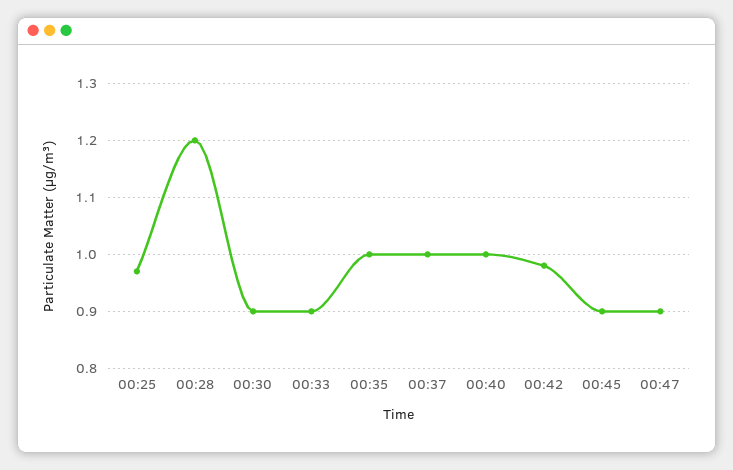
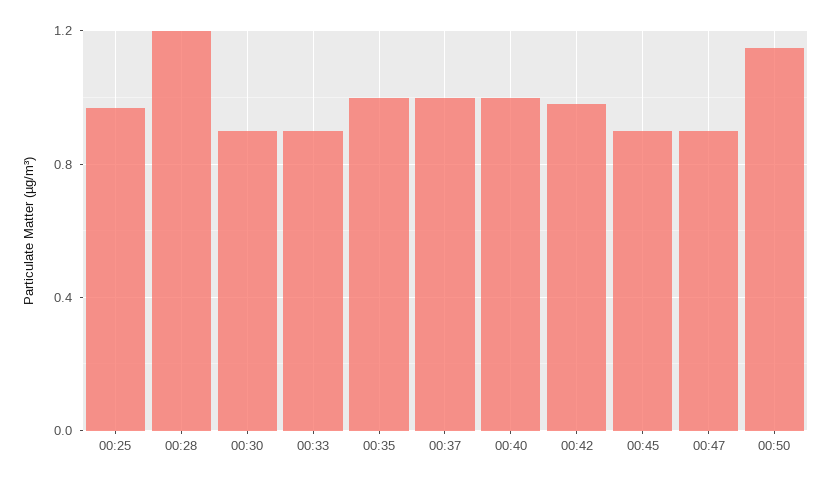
00:50: none -> 1.15

